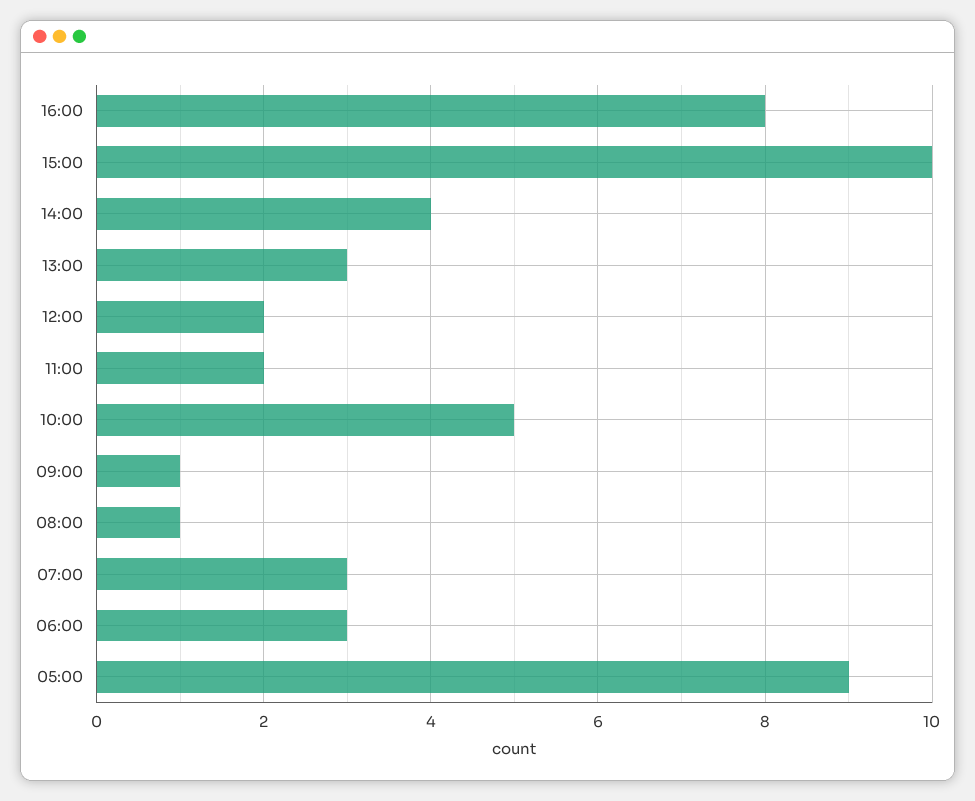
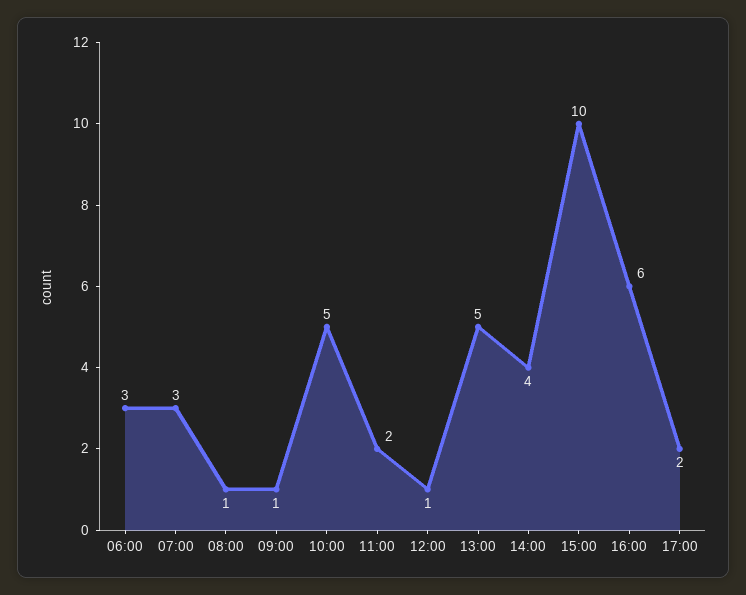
16:00: 8 -> 6
13:00: 3 -> 5
12:00: 2 -> 1
05:00: 9 -> none
17:00: none -> 2

